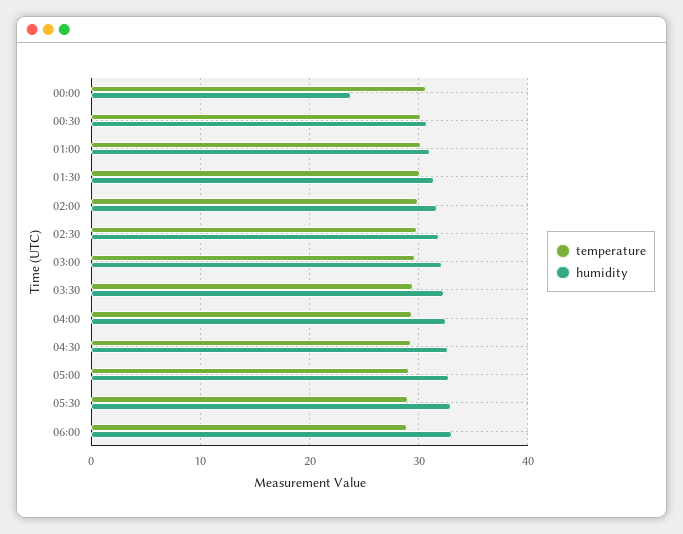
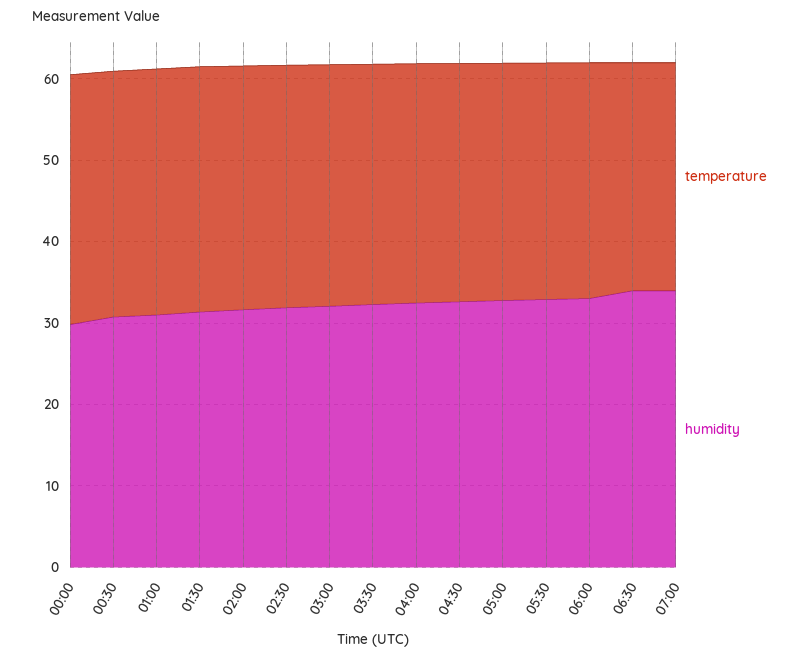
humidity, 00:00: 24 -> 30
temperature, 06:30: none -> 28
humidity, 06:30: none -> 34
temperature, 07:00: none -> 28
humidity, 07:00: none -> 34

